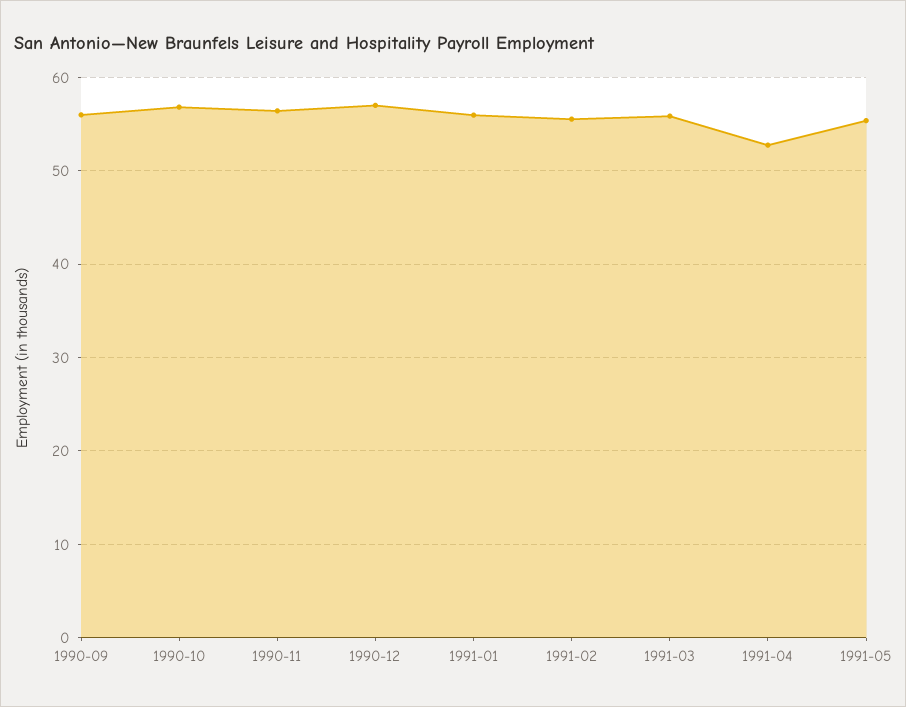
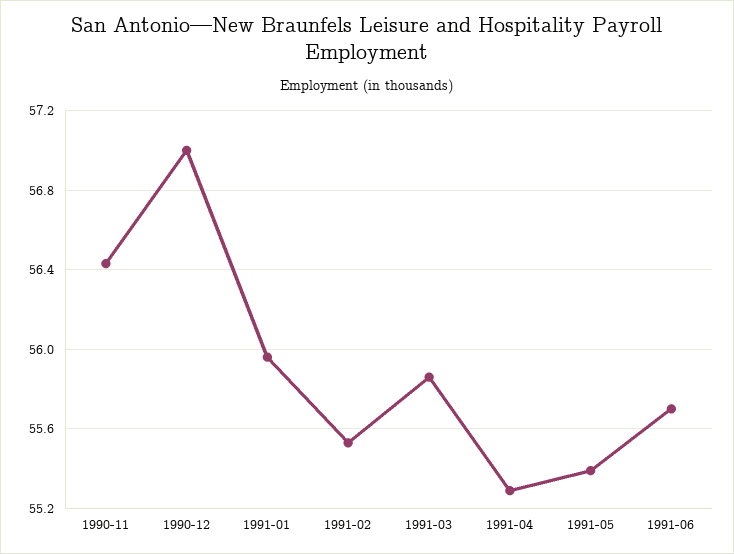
1990-09: 56 -> none
1990-10: 57 -> none
1991-04: 53 -> 55.3
1991-06: none -> 55.7

